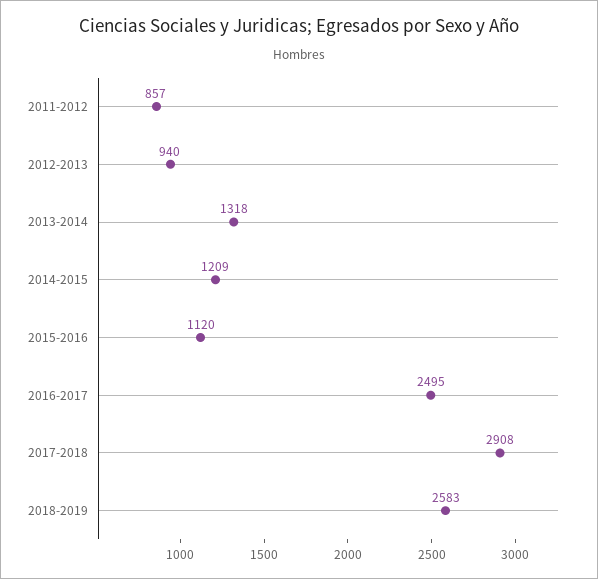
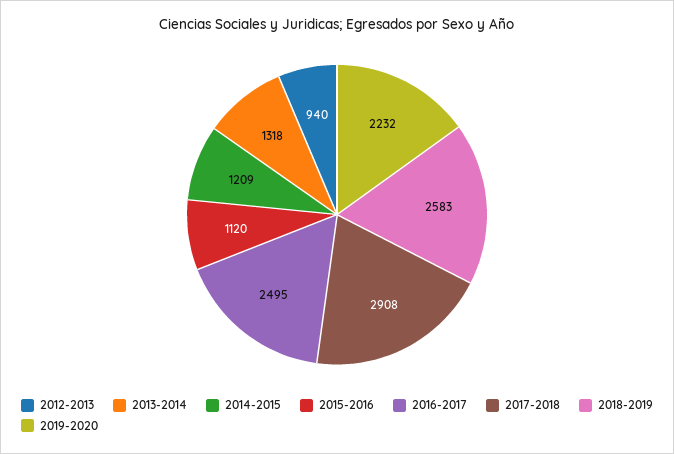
2011-2012: 857 -> none
2019-2020: none -> 2232

